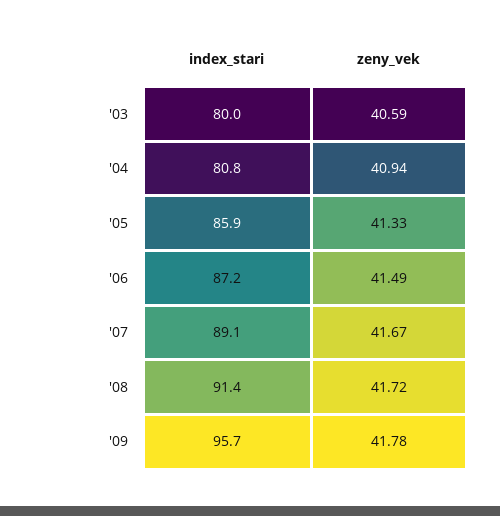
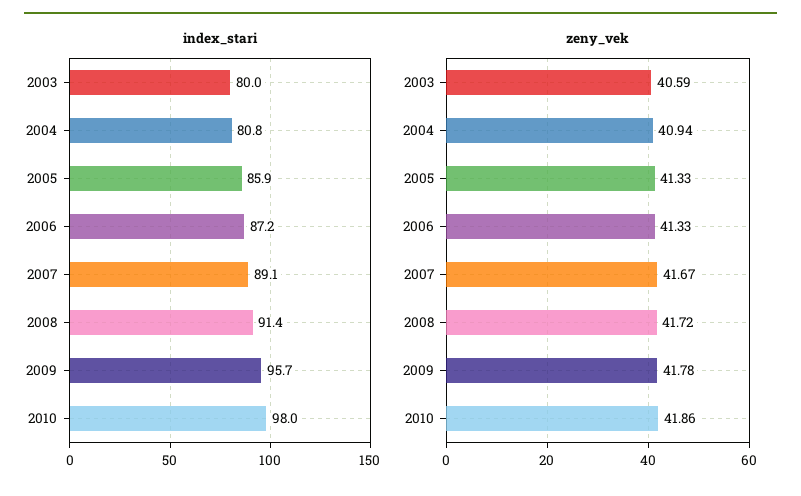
zeny_vek, '06: 41.49 -> 41.33
index_stari, 2010: none -> 98
zeny_vek, 2010: none -> 41.86

